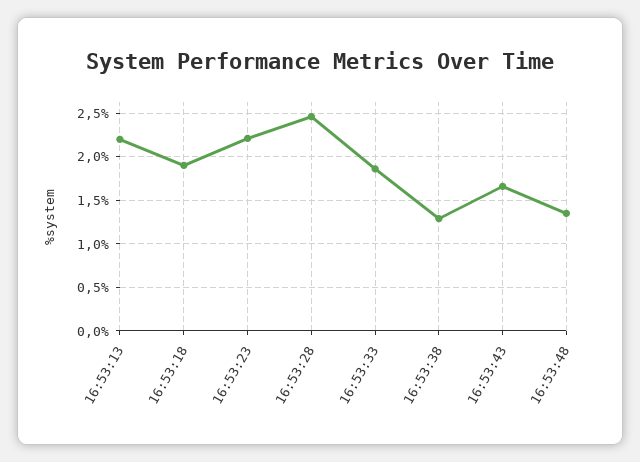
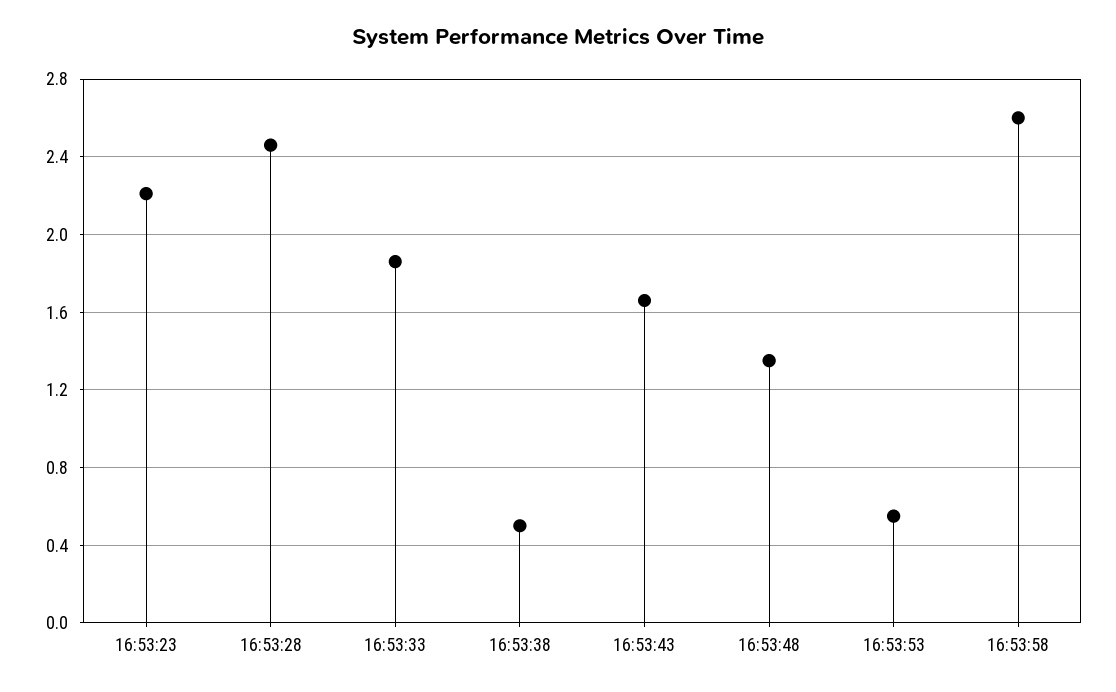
16:53:13: 2.2 -> none
16:53:18: 1.9 -> none
16:53:38: 1.3 -> 0.5
16:53:53: none -> 0.55
16:53:58: none -> 2.6

